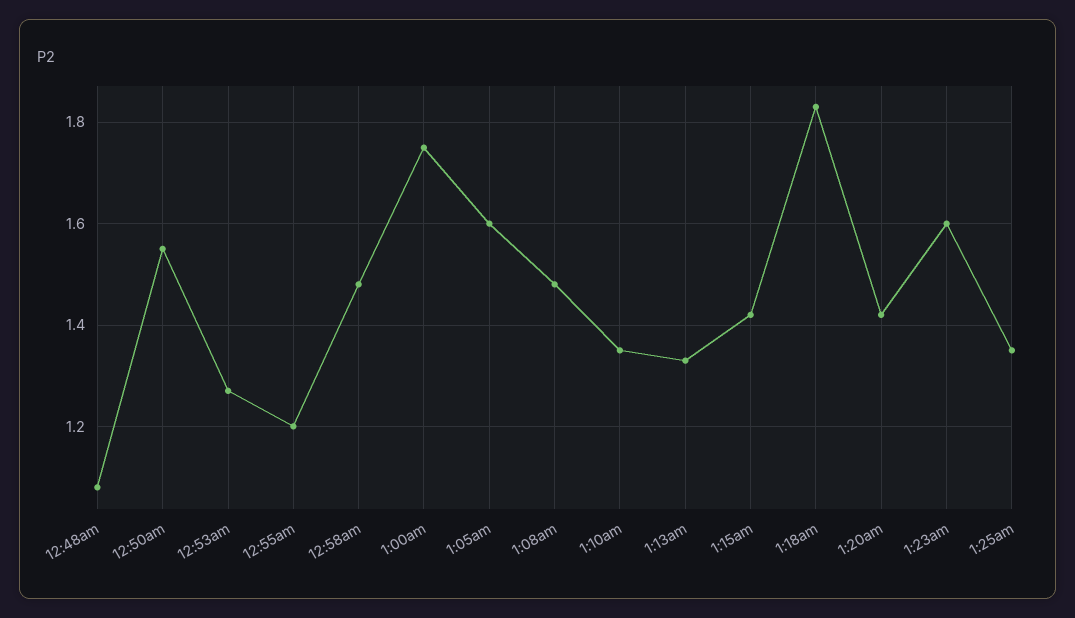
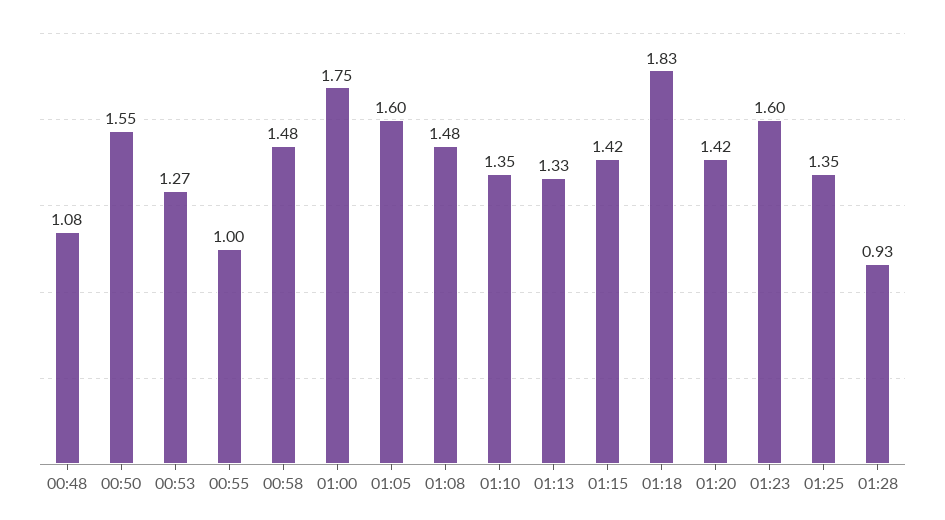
12:55am: 1.2 -> 1
01:28: none -> 0.93

